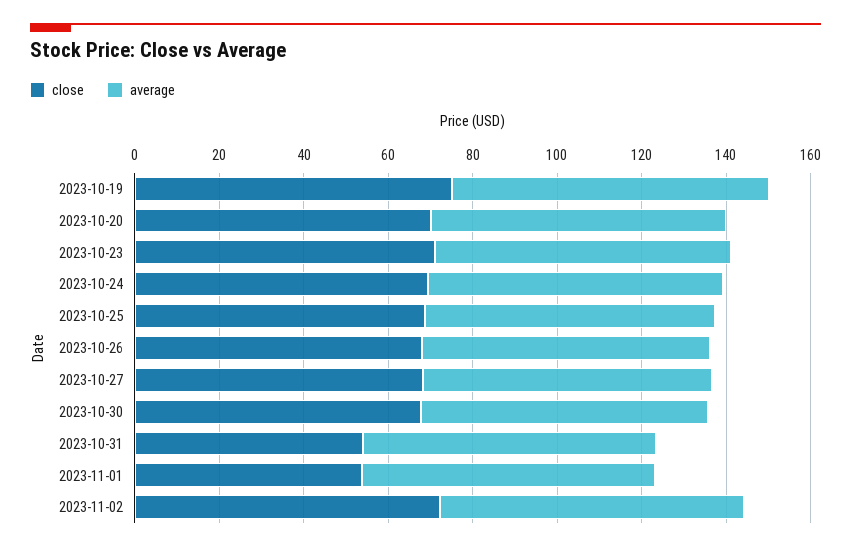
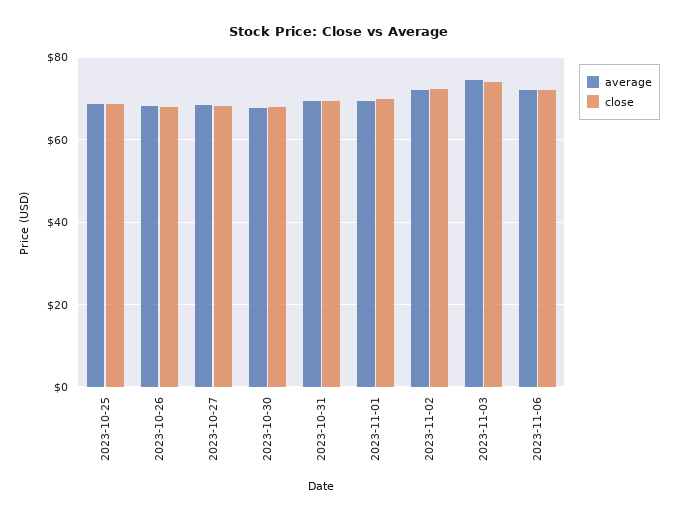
close, 2023-10-19: 75 -> none
average, 2023-10-19: 75 -> none
close, 2023-10-20: 70 -> none
average, 2023-10-20: 70 -> none
close, 2023-10-23: 70 -> none
average, 2023-10-23: 70 -> none
close, 2023-10-24: 70 -> none
average, 2023-10-24: 70 -> none
close, 2023-10-31: 55 -> 70
close, 2023-11-01: 55 -> 70
average, 2023-11-03: none -> 74
close, 2023-11-03: none -> 74
average, 2023-11-06: none -> 72
close, 2023-11-06: none -> 72

